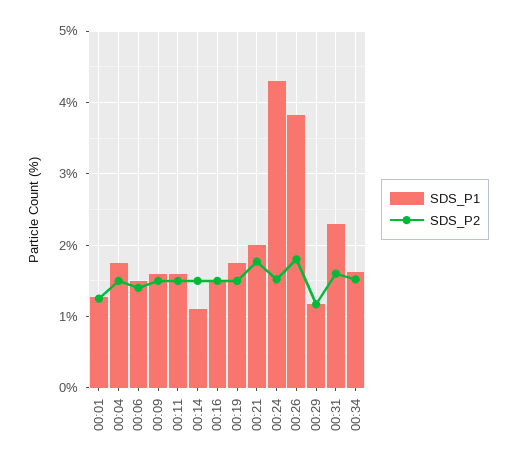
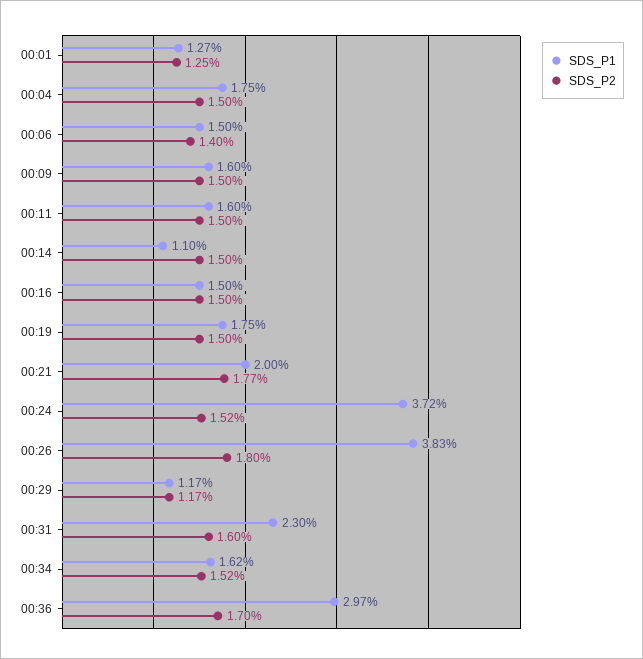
SDS_P1, 00:24: 4.3 -> 3.72
SDS_P1, 00:36: none -> 2.97
SDS_P2, 00:36: none -> 1.7

